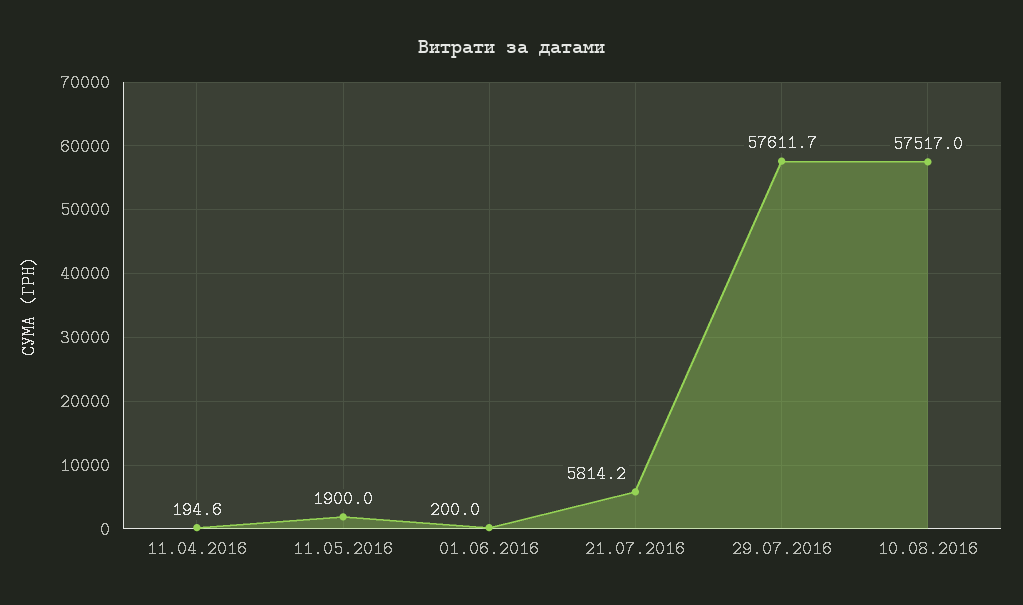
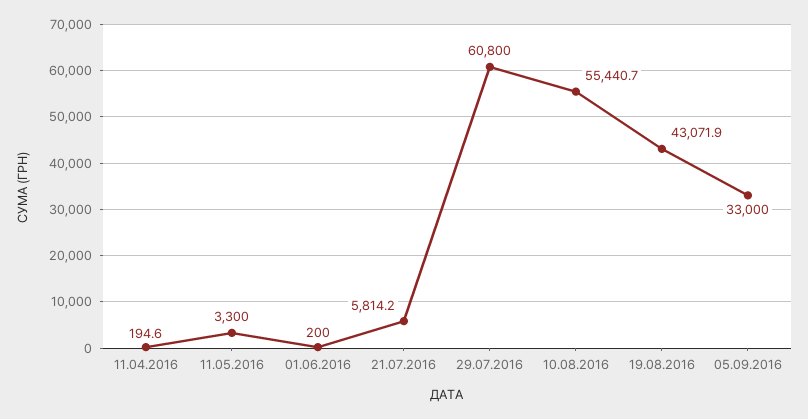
11.05.2016: 1900 -> 3300
29.07.2016: 57611.7 -> 60800
10.08.2016: 57517 -> 55440.7
19.08.2016: none -> 43071.9
05.09.2016: none -> 33000

